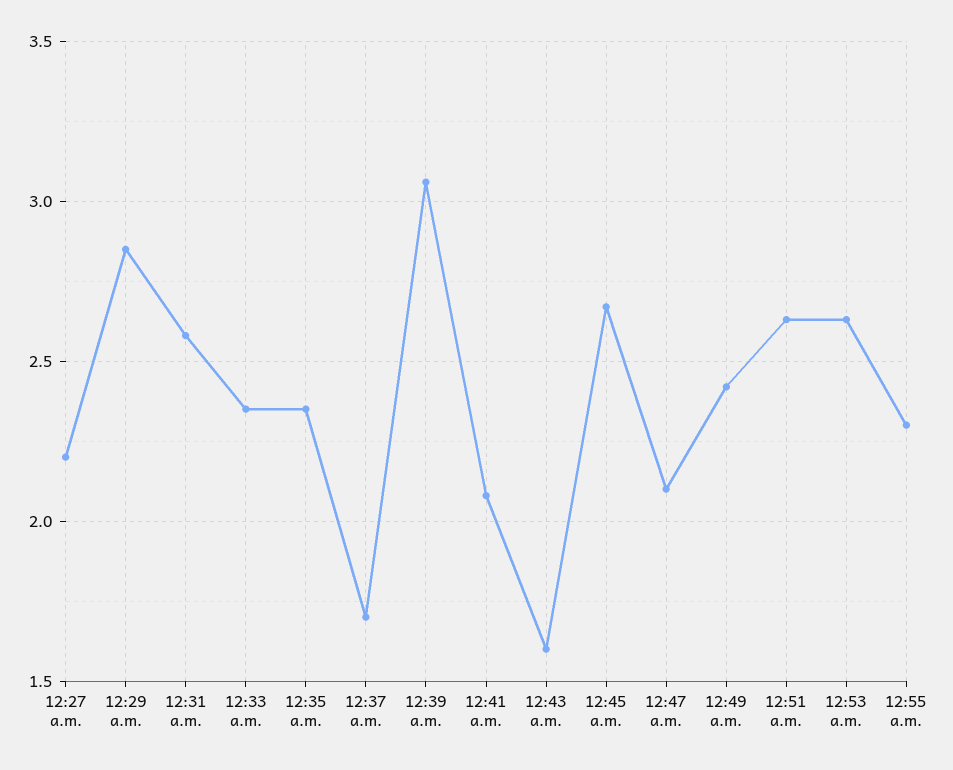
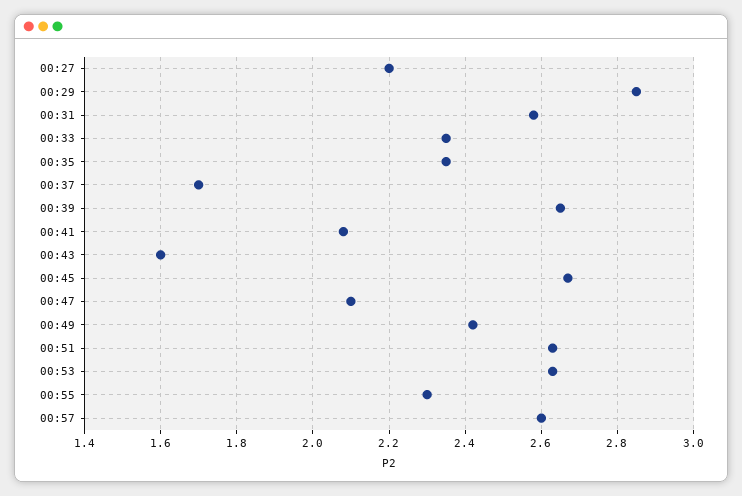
12:39 a.m.: 3.05 -> 2.65
00:57: none -> 2.6

